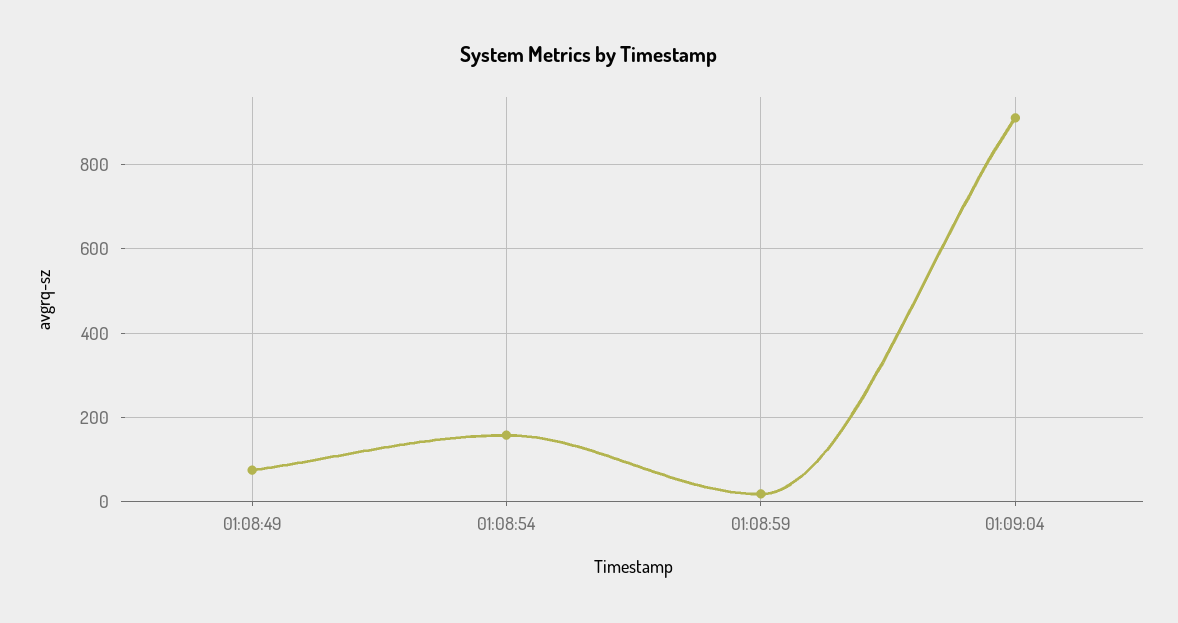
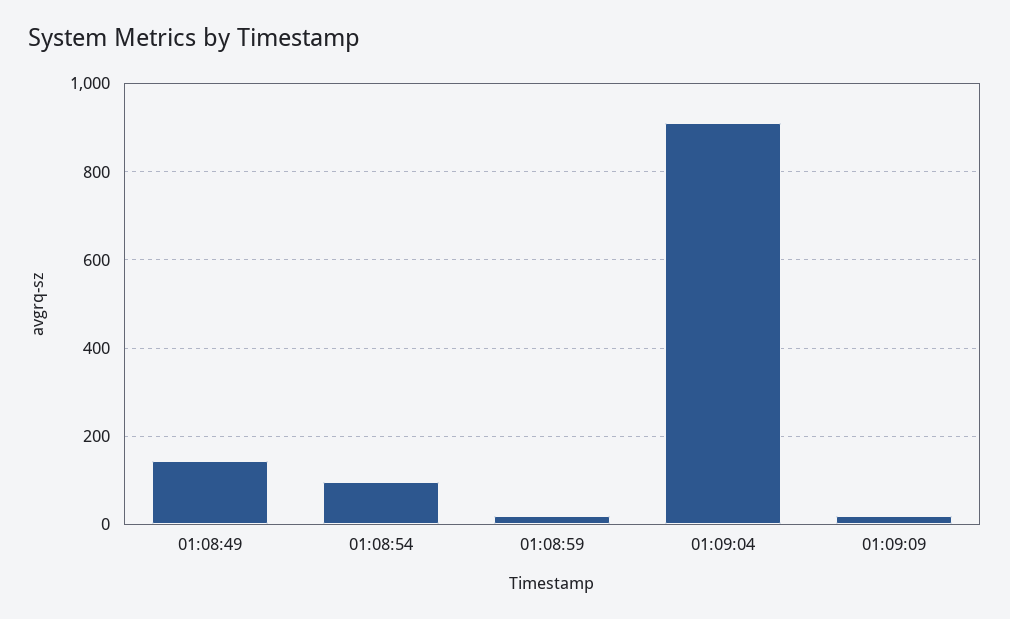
01:08:49: 80 -> 140
01:08:54: 160 -> 100
01:09:09: none -> 20

